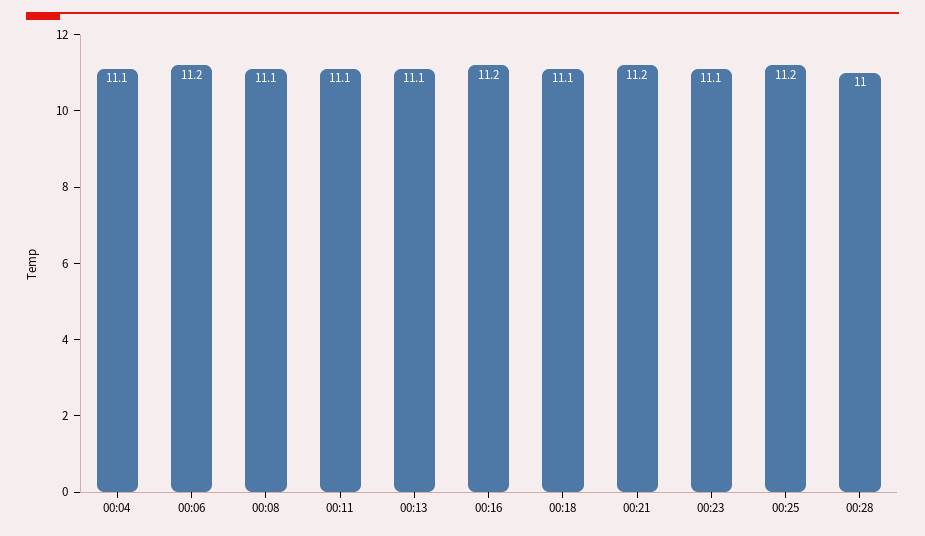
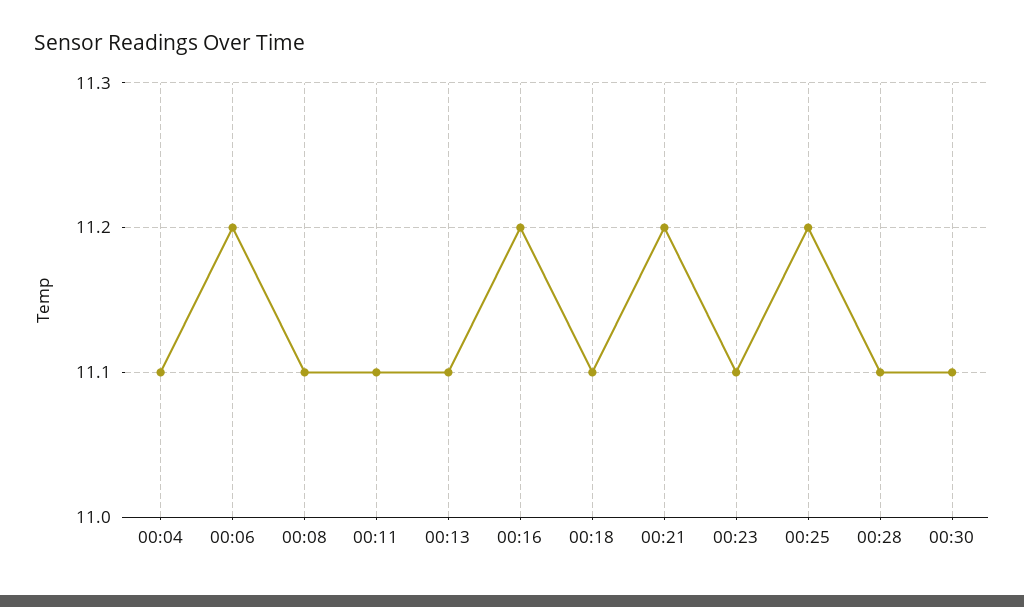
00:28: 11 -> 11.1
00:30: none -> 11.1

